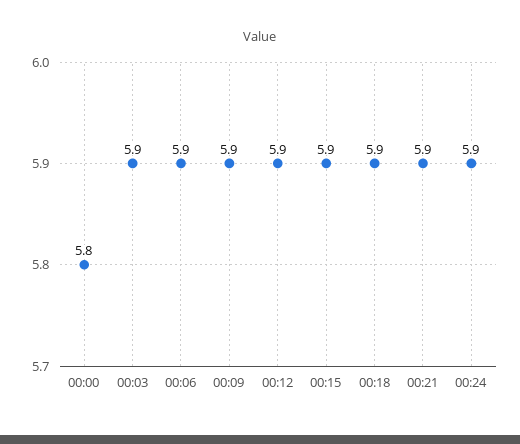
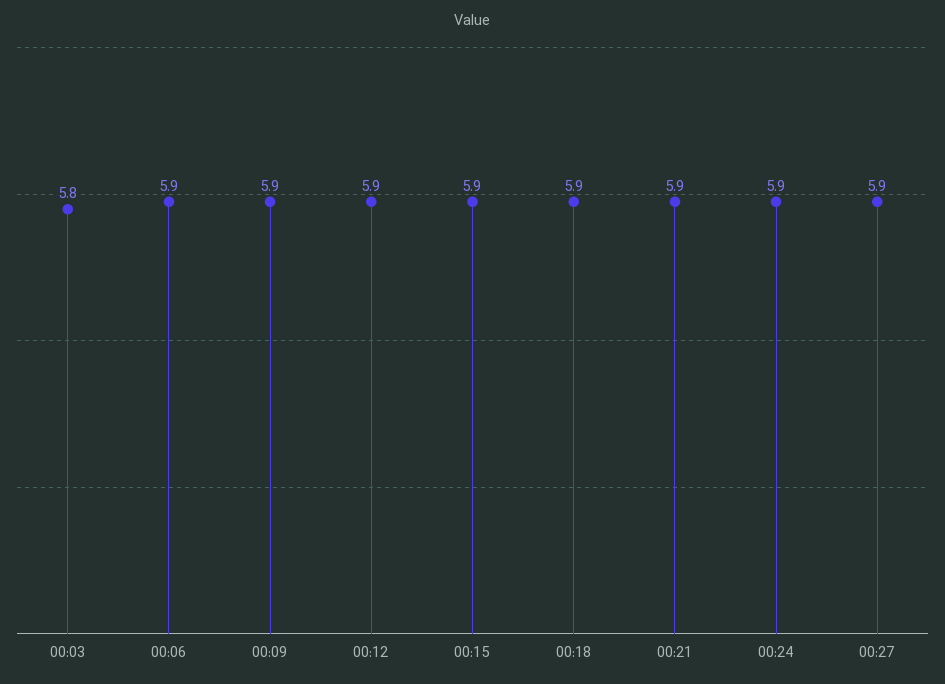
00:00: 5.8 -> none
00:03: 5.9 -> 5.8
00:27: none -> 5.9

